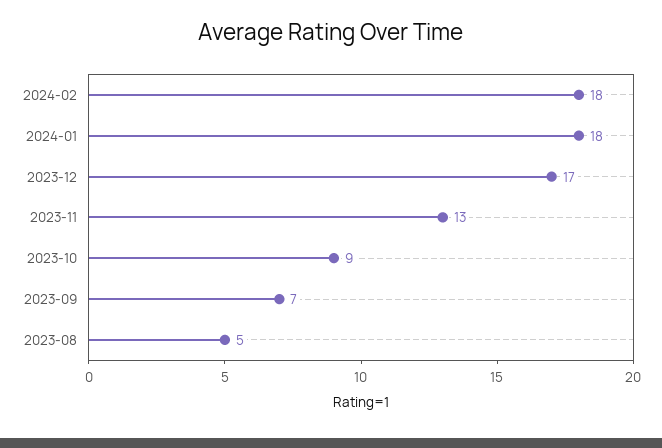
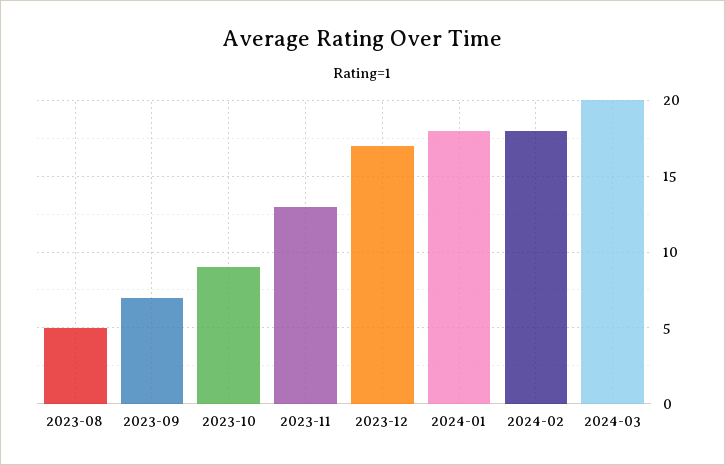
2024-03: none -> 20

